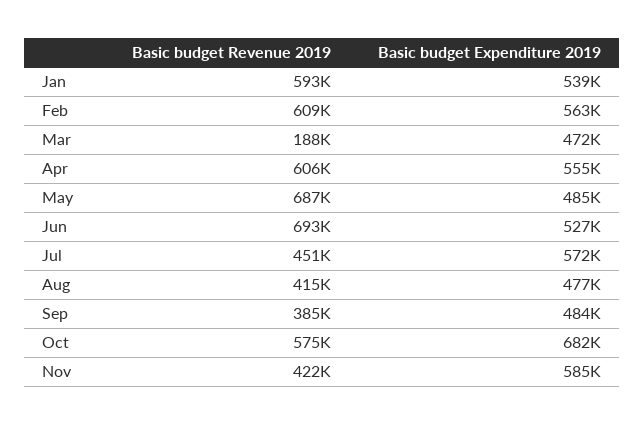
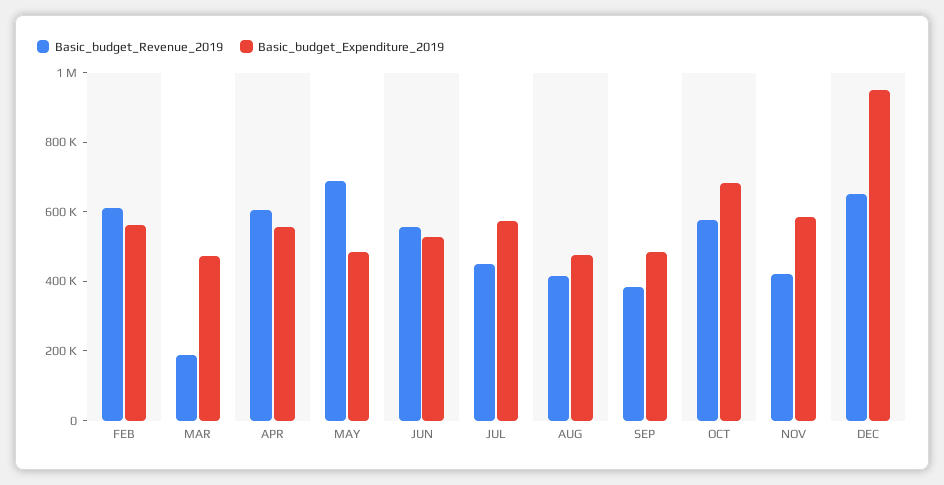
Basic budget Revenue 2019, Jan: 593000 -> none
Basic budget Expenditure 2019, Jan: 539000 -> none
Basic budget Revenue 2019, Jun: 693000 -> 550000
Basic budget Revenue 2019, DEC: none -> 650000
Basic budget Expenditure 2019, DEC: none -> 950000

